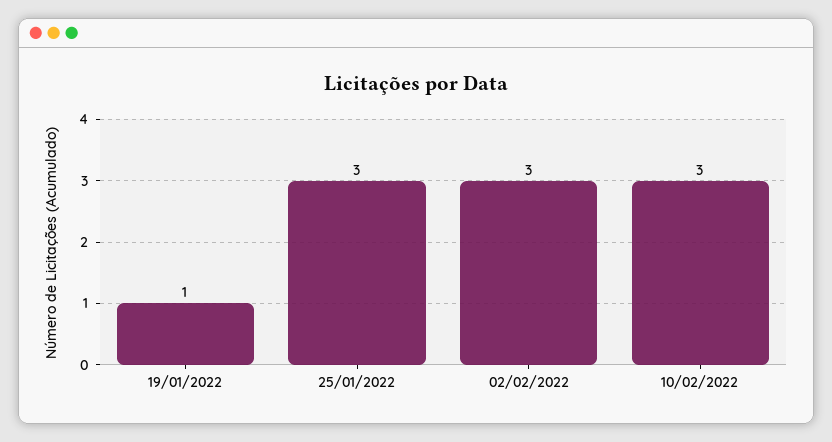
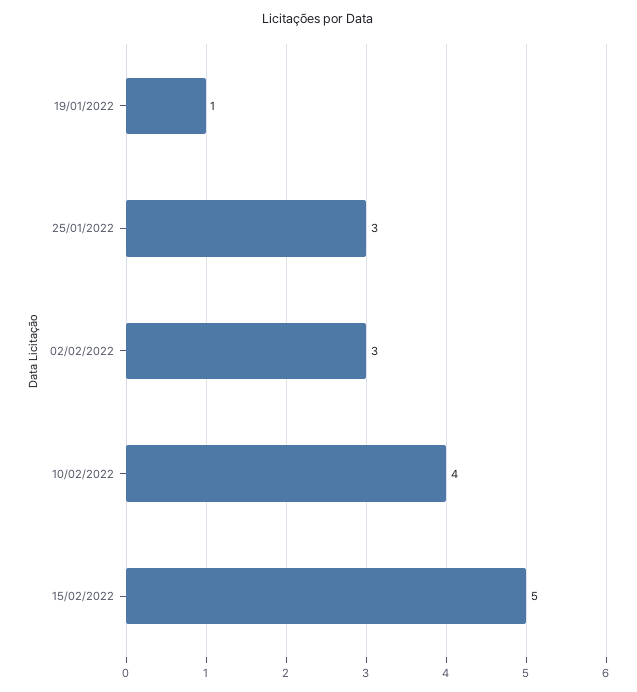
10/02/2022: 3 -> 4
15/02/2022: none -> 5

